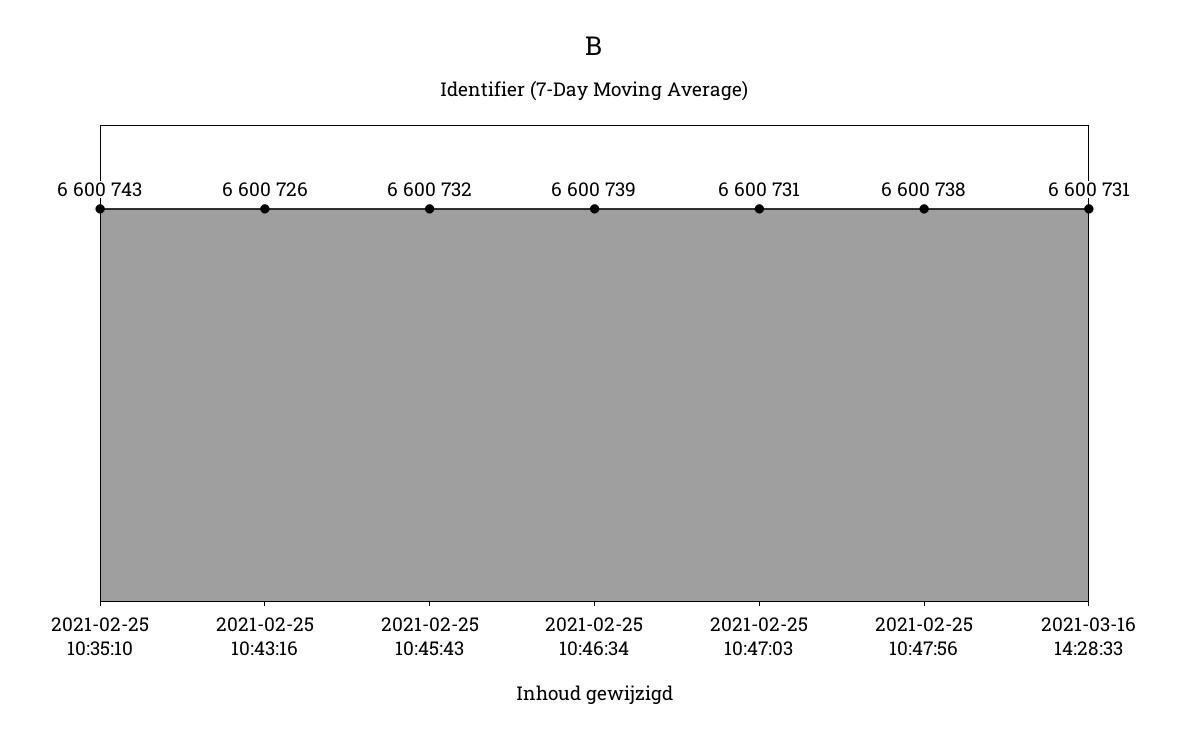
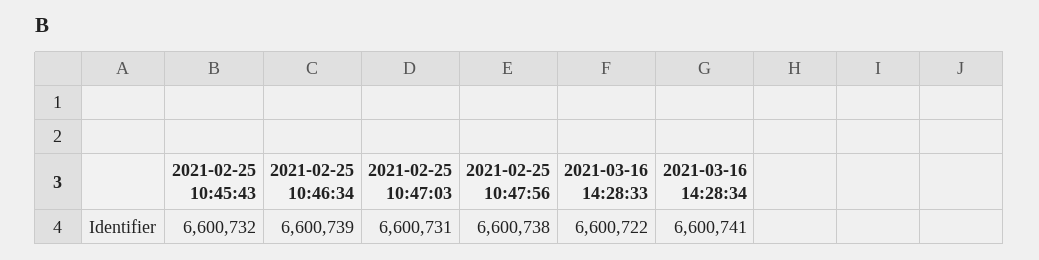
2021-02-25 10:35:10: 6600743 -> none
2021-02-25 10:43:16: 6600726 -> none
2021-03-16 14:28:33: 6600731 -> 6600722
2021-03-16 14:28:34: none -> 6600741

